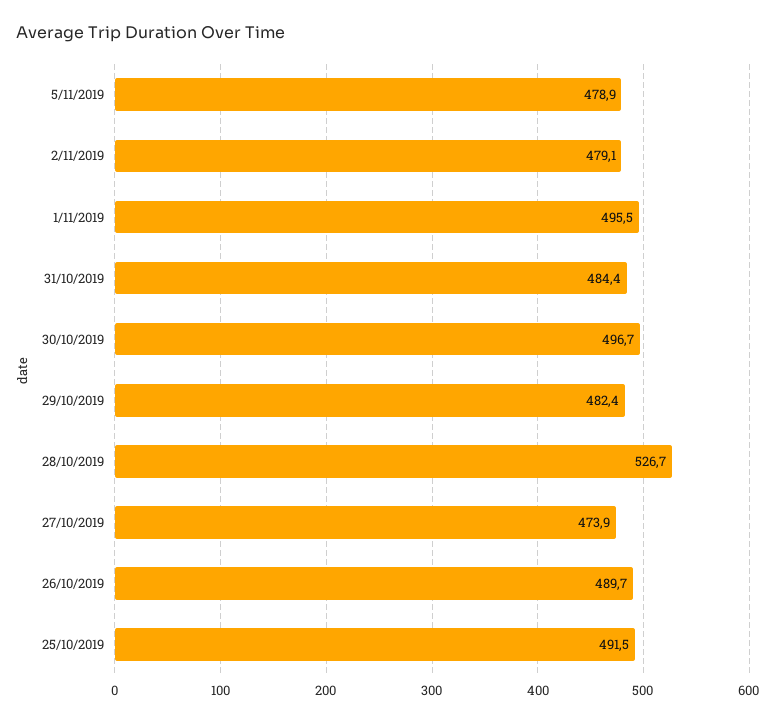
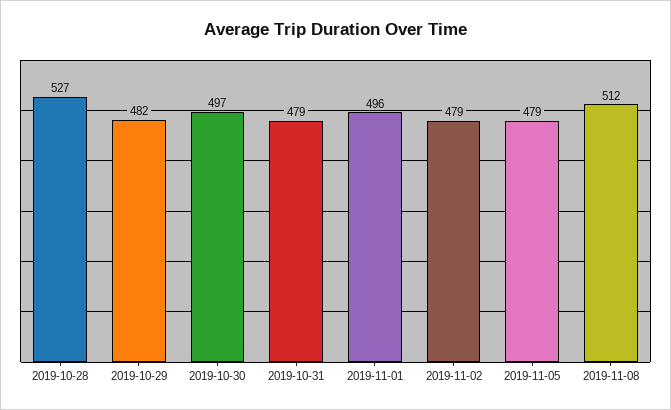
31/10/2019: 484.4 -> 479
27/10/2019: 473.9 -> none
26/10/2019: 489.7 -> none
25/10/2019: 491.5 -> none
2019-11-08: none -> 512

